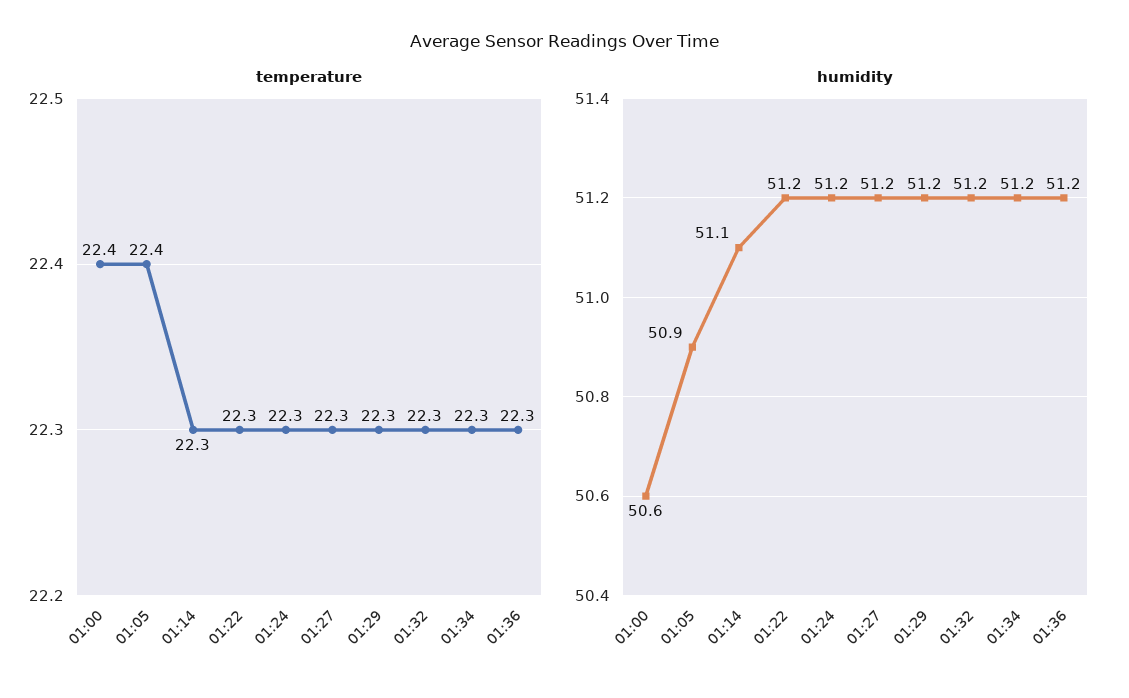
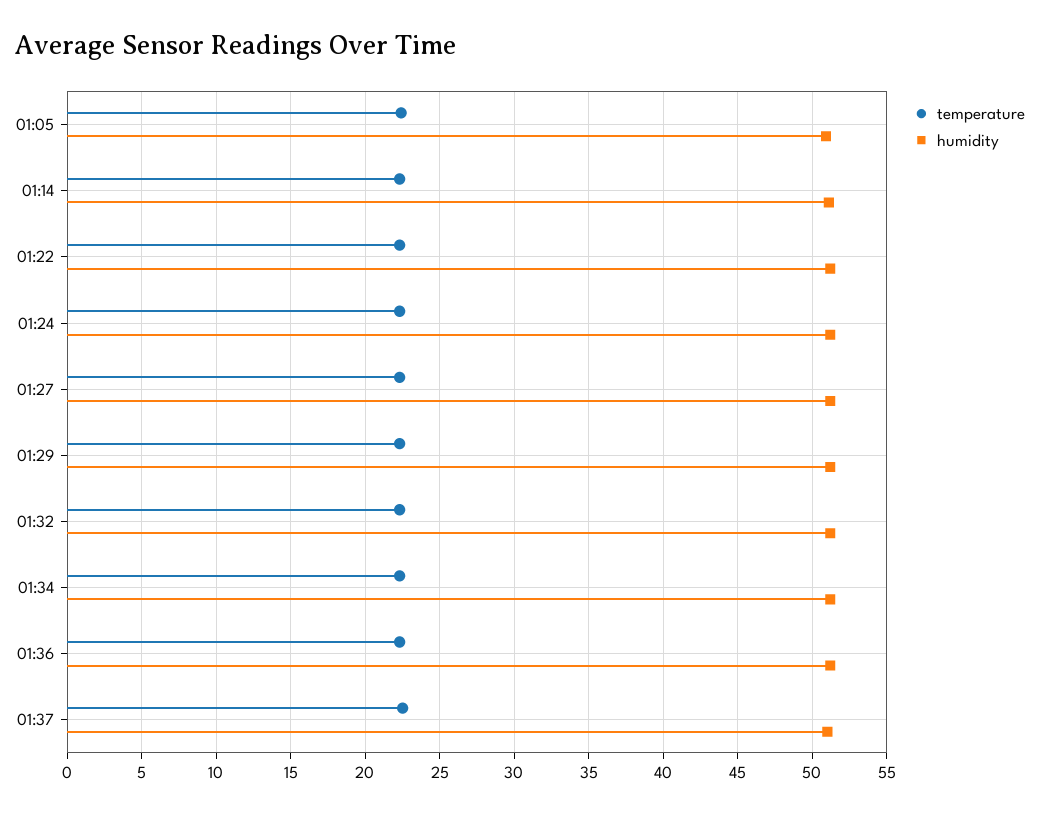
temperature, 01:00: 22.4 -> none
humidity, 01:00: 50.6 -> none
temperature, 01:37: none -> 22.5
humidity, 01:37: none -> 51

